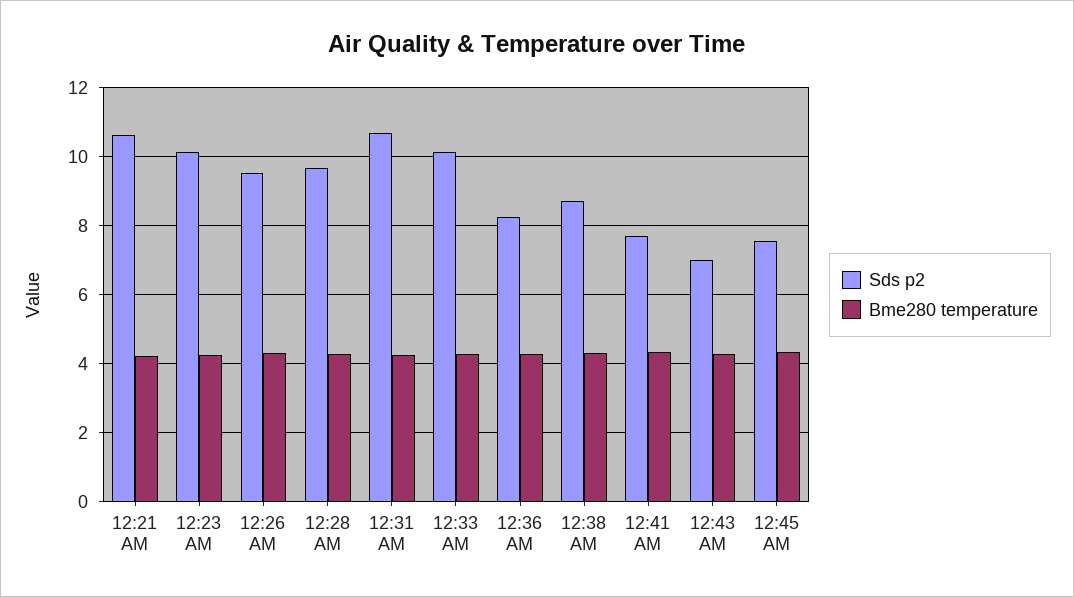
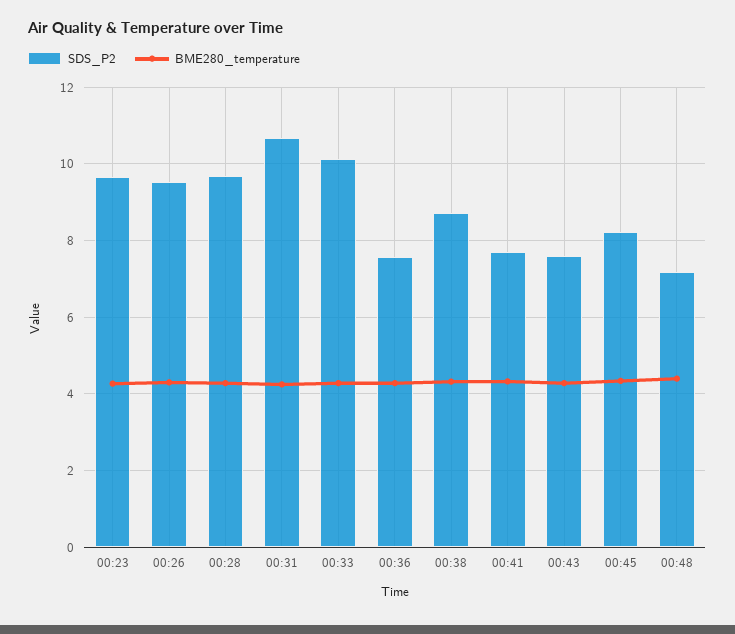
Sds p2, 12:21 AM: 10.6 -> none
Bme280 temperature, 12:21 AM: 4.2 -> none
Sds p2, 12:23 AM: 10.2 -> 9.6
Sds p2, 12:36 AM: 8.2 -> 7.6
Sds p2, 12:43 AM: 7 -> 7.6
Sds p2, 12:45 AM: 7.6 -> 8.2
Sds p2, 00:48: none -> 7.2
Bme280 temperature, 00:48: none -> 4.4

